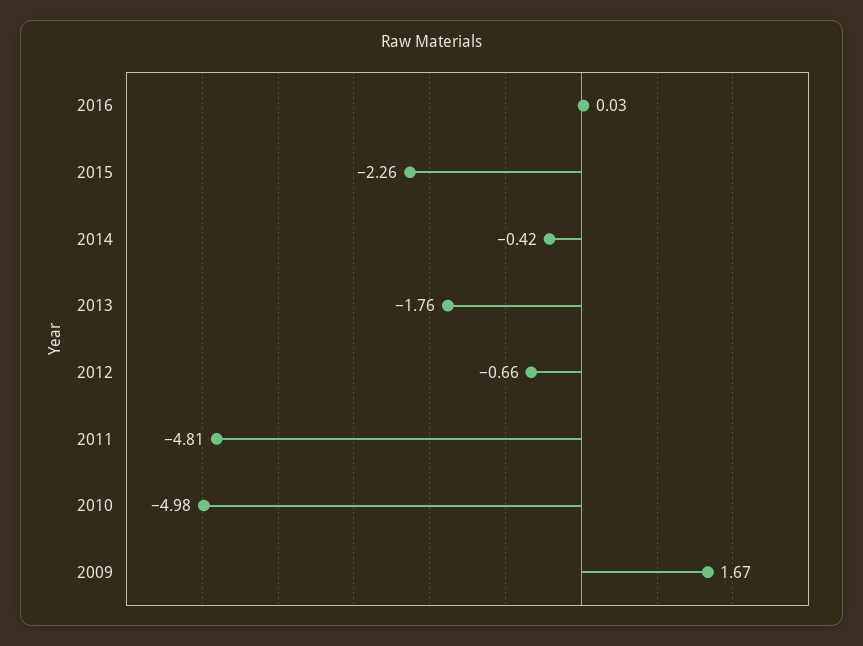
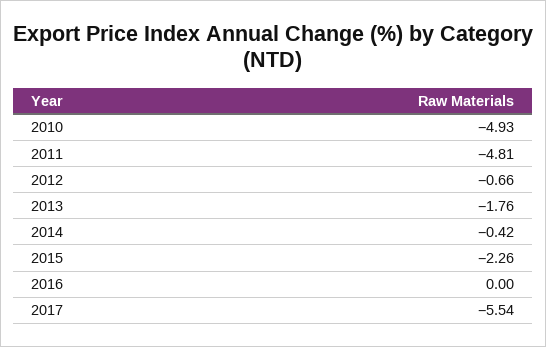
2016: 0.03 -> 0
2010: -4.98 -> -4.93
2009: 1.67 -> none
2017: none -> -5.54

